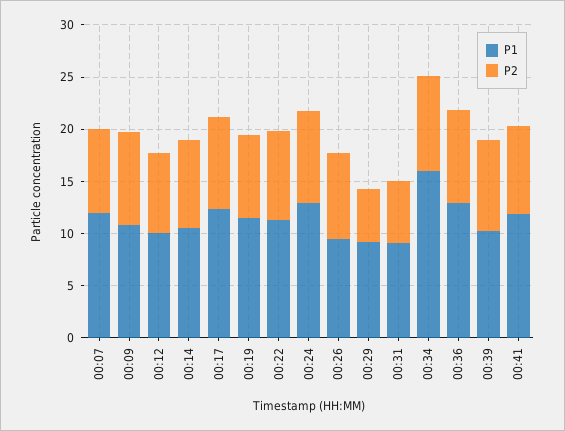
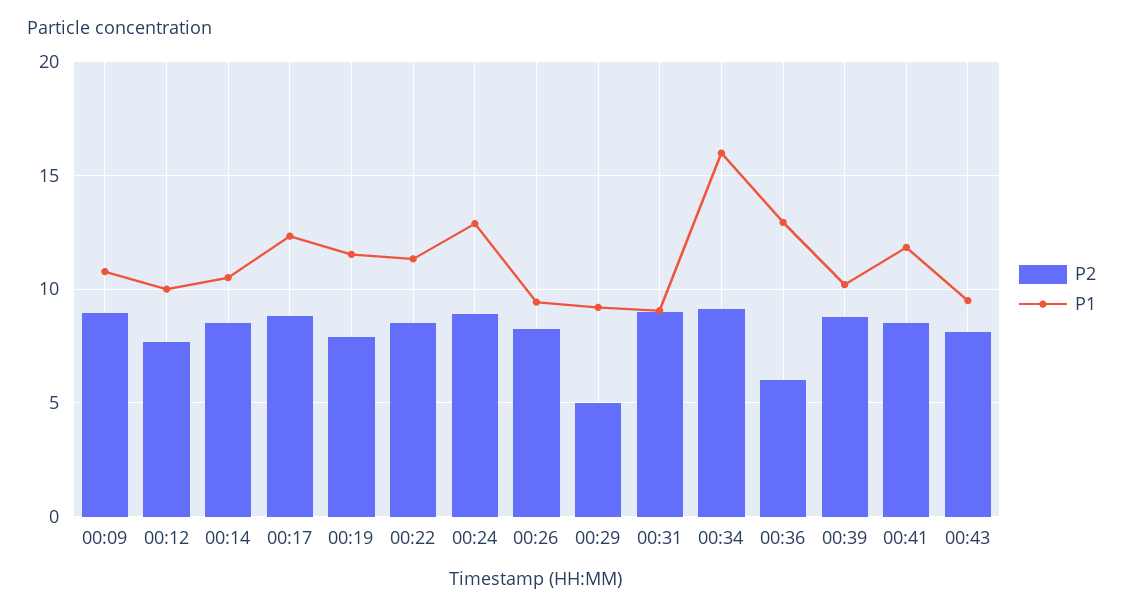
P1, 00:07: 12 -> none
P2, 00:07: 8 -> none
P2, 00:31: 6 -> 9
P2, 00:36: 9 -> 6
P2, 00:43: none -> 8
P1, 00:43: none -> 9.5

